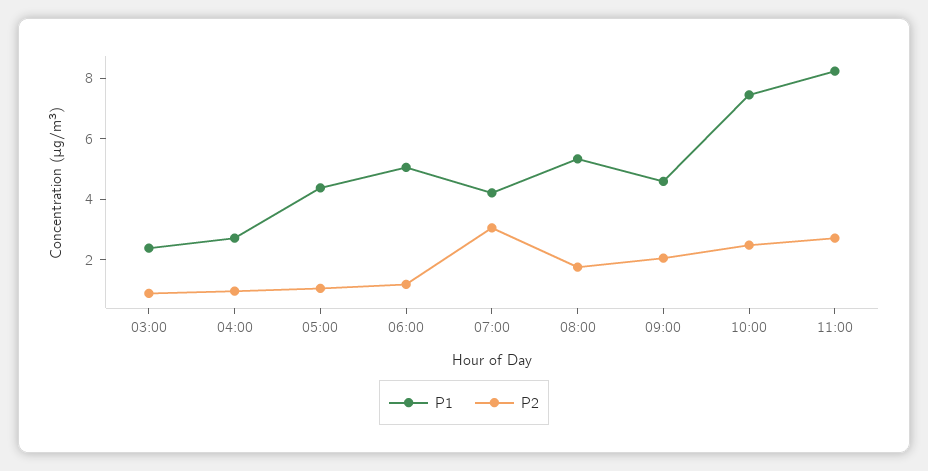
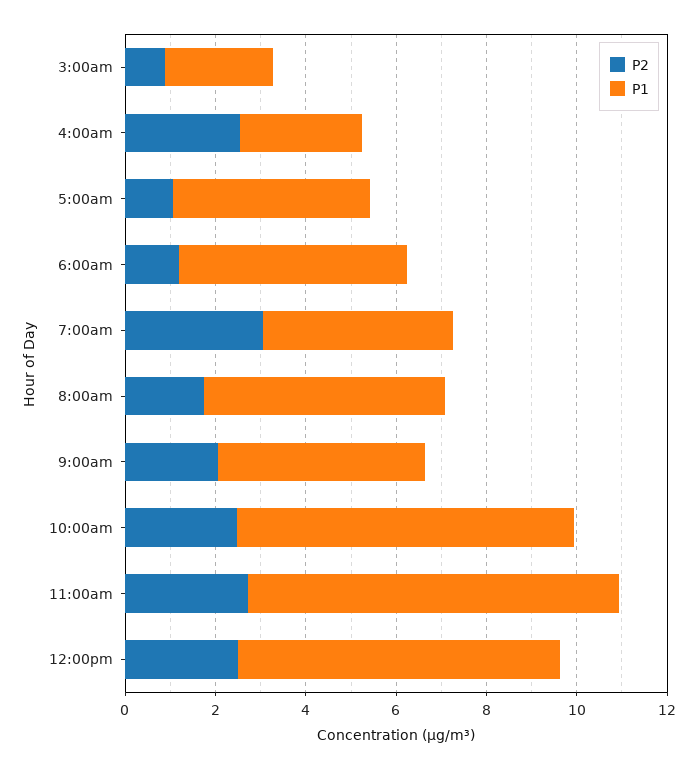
P2, 04:00: 1 -> 2.5
P2, 12:00pm: none -> 2.5
P1, 12:00pm: none -> 7

